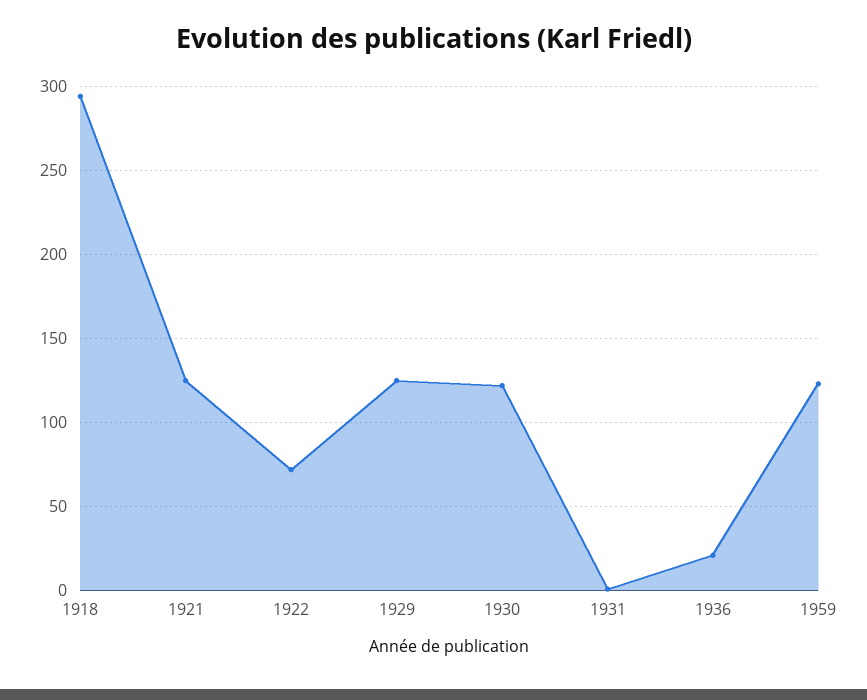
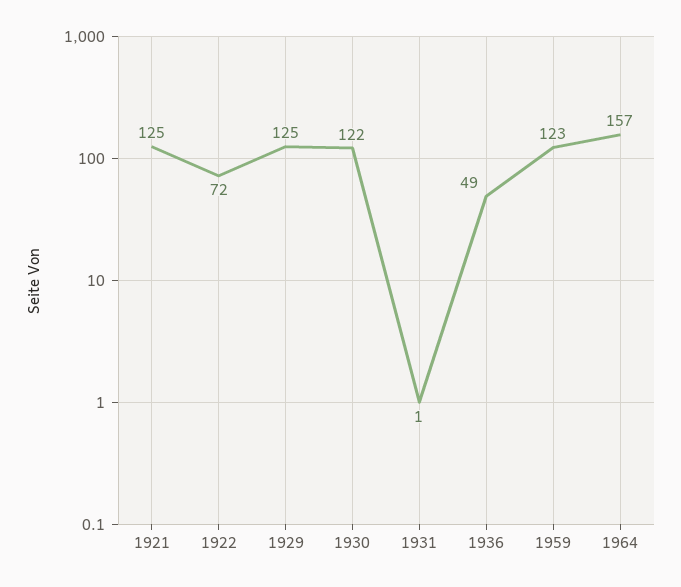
1918: 295 -> none
1936: 20 -> 49
1964: none -> 157

